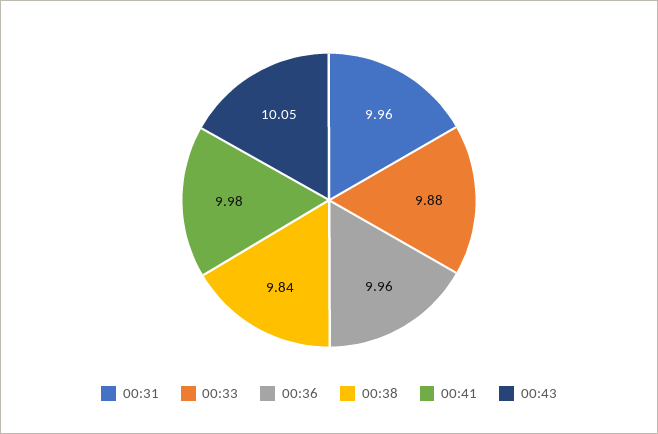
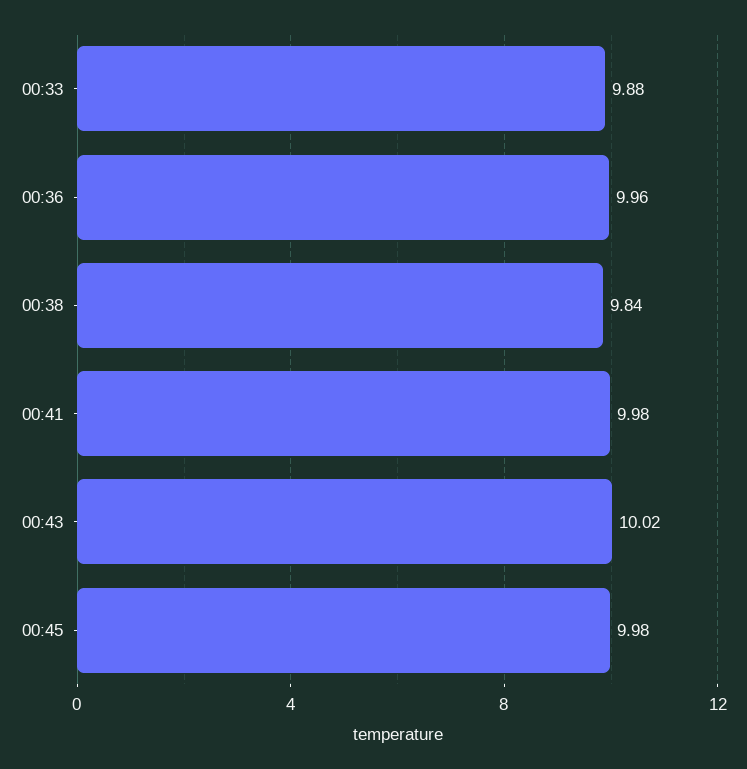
00:31: 9.96 -> none
00:43: 10.05 -> 10.02
00:45: none -> 9.98

